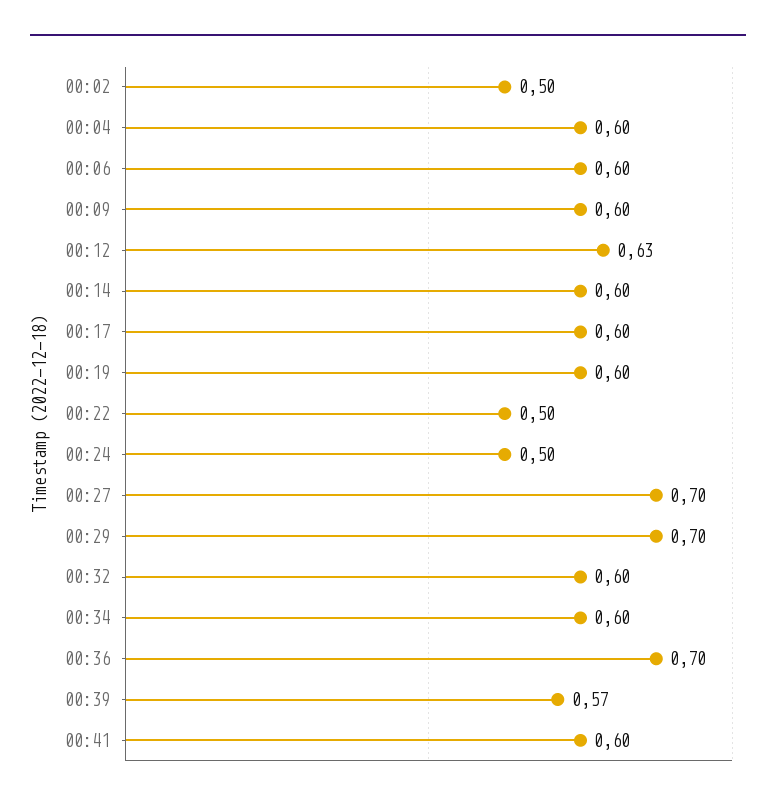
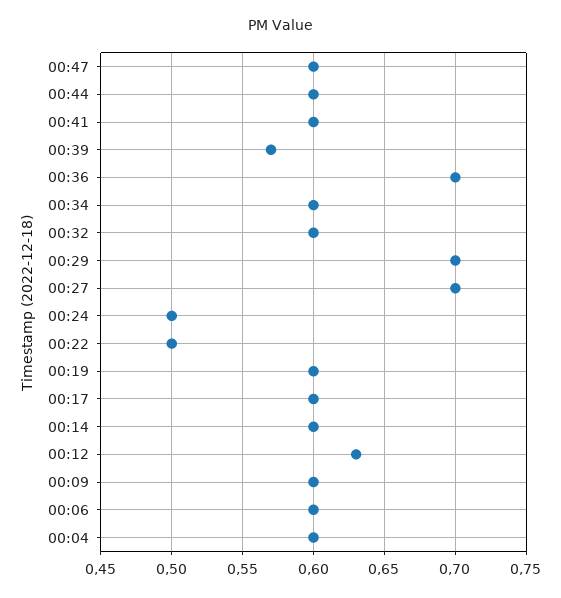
00:02: 0.5 -> none
00:47: none -> 0.6
00:44: none -> 0.6

